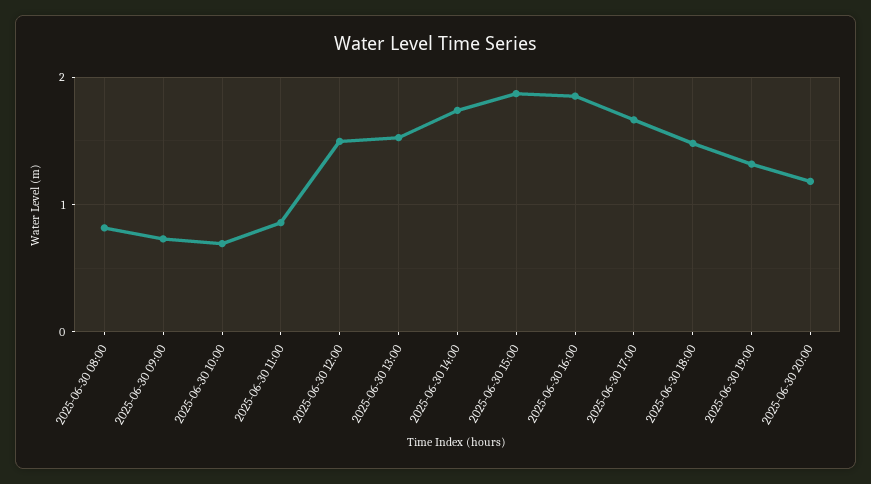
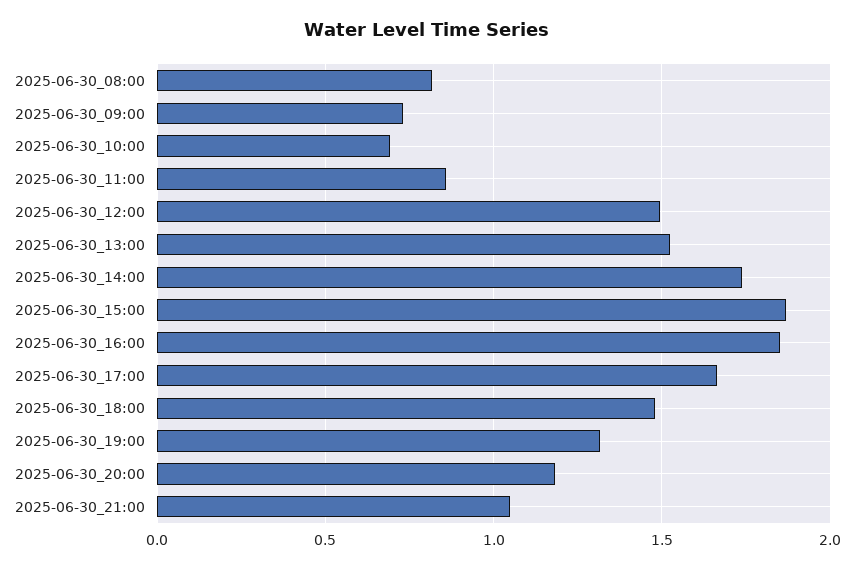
2025-06-30_21:00: none -> 1.05

